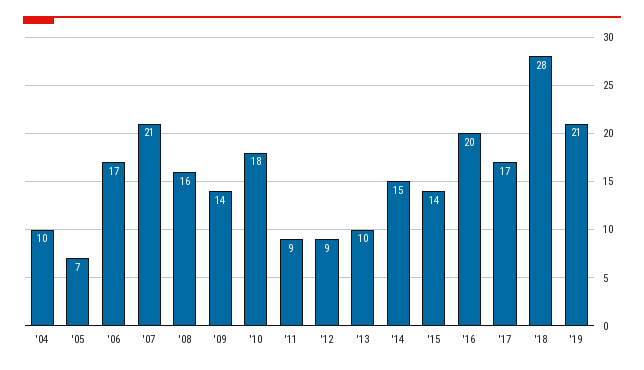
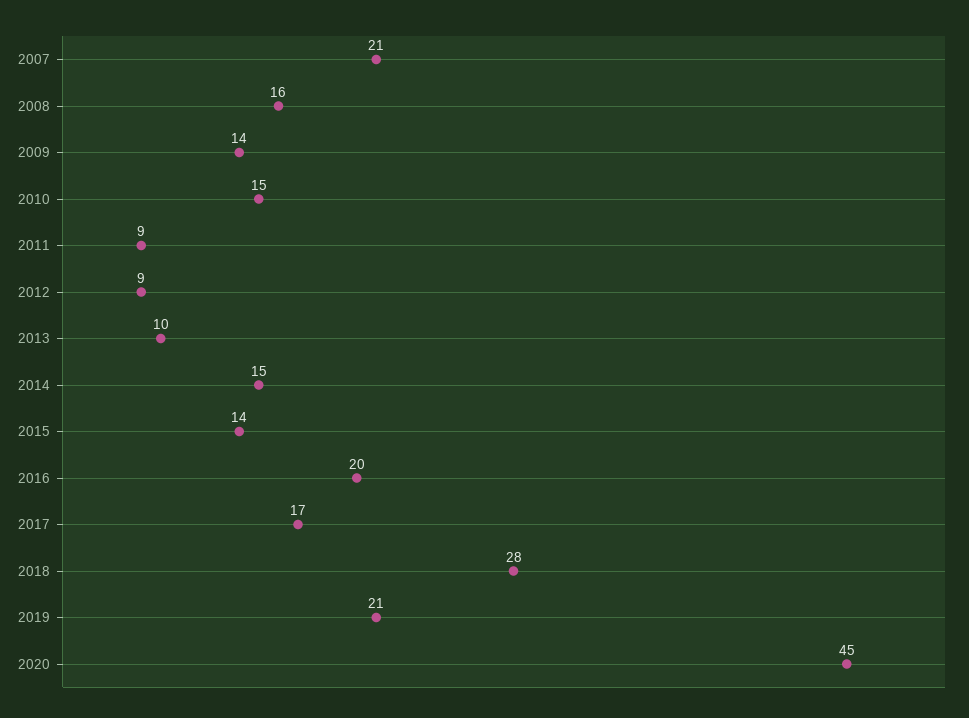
'04: 10 -> none
'05: 7 -> none
'06: 17 -> none
'10: 18 -> 15
2020: none -> 45

